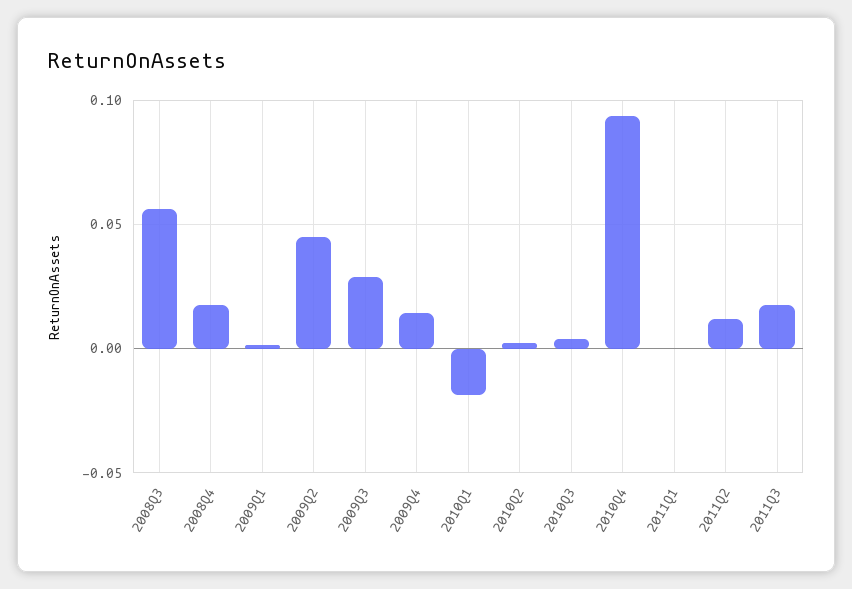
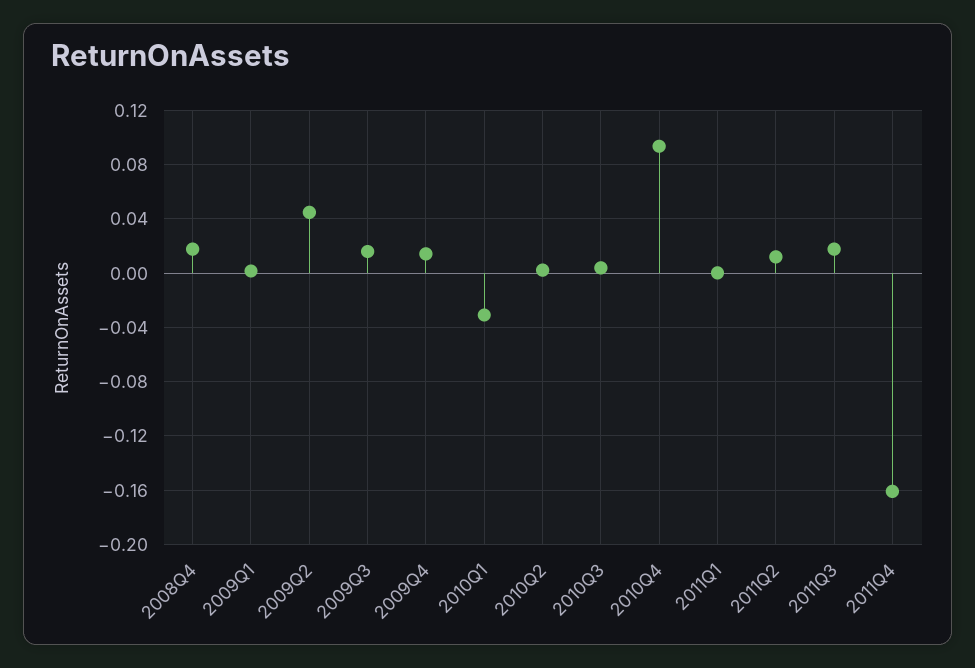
2008Q3: 0.055 -> none
2009Q3: 0.03 -> 0.015
2010Q1: -0.02 -> -0.03
2011Q4: none -> -0.16

